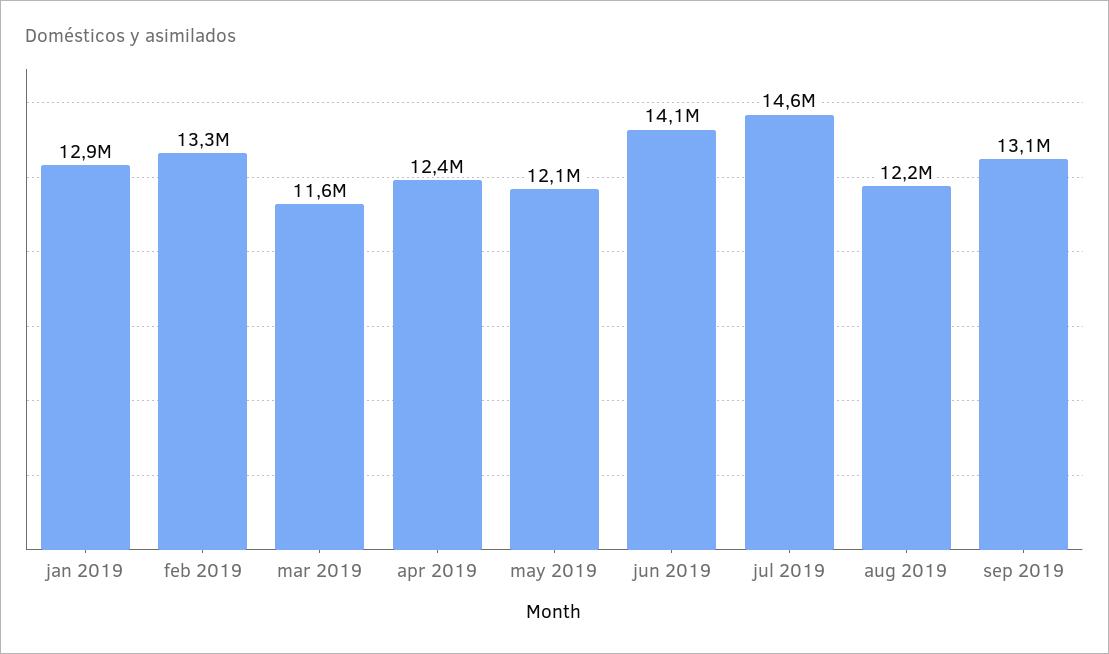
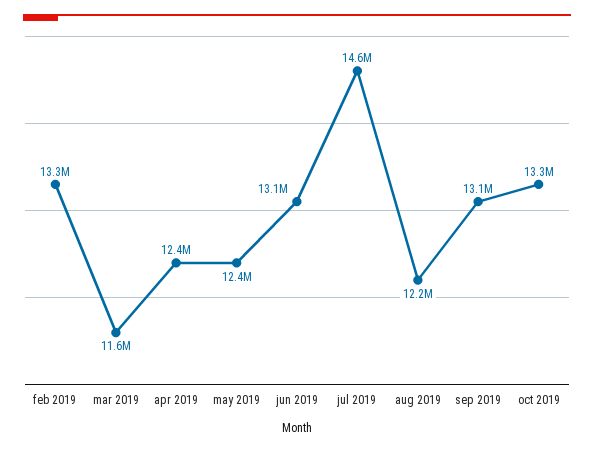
jan 2019: 12900000 -> none
may 2019: 12100000 -> 12400000
jun 2019: 14100000 -> 13100000
oct 2019: none -> 13300000

